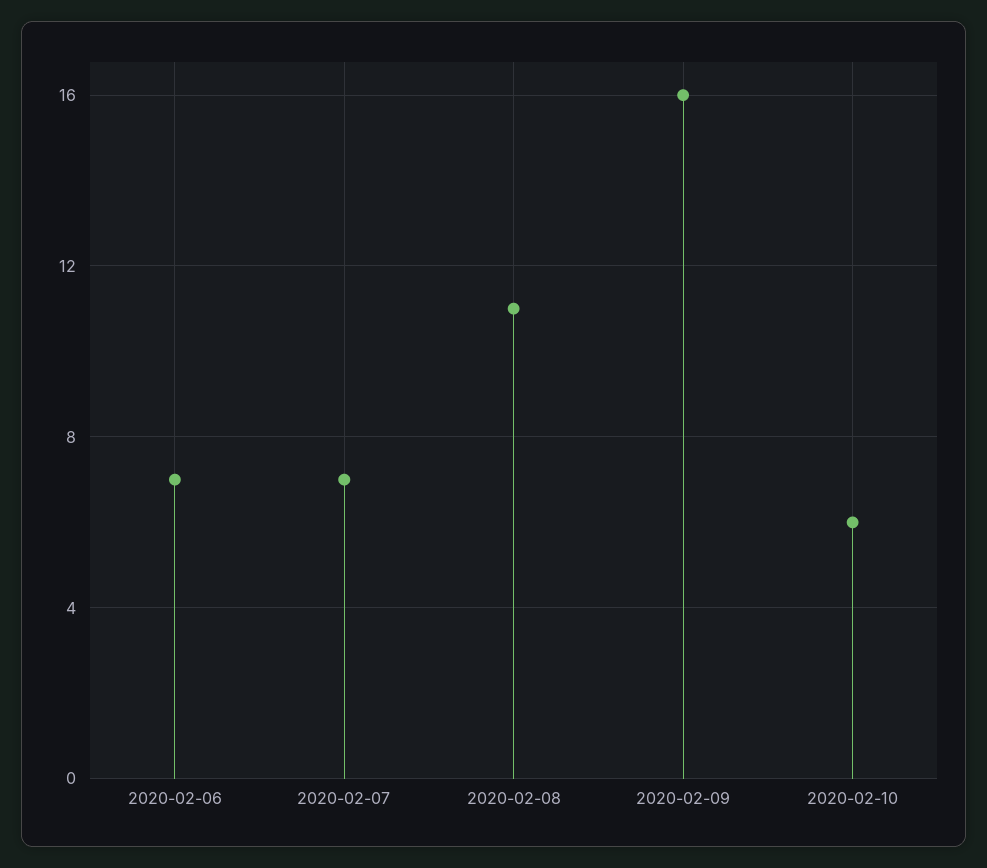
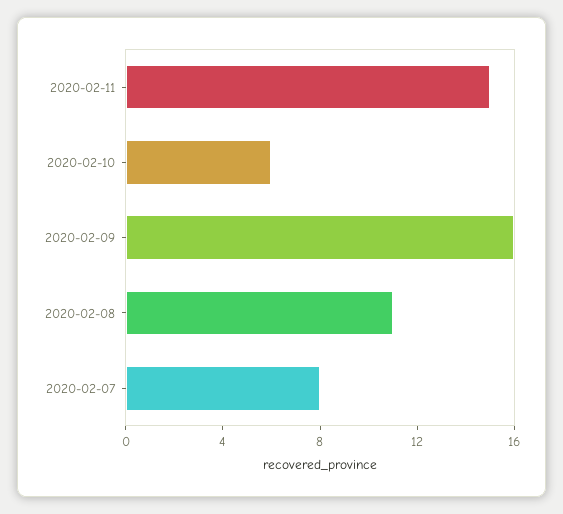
2020-02-06: 7 -> none
2020-02-07: 7 -> 8
2020-02-11: none -> 15

